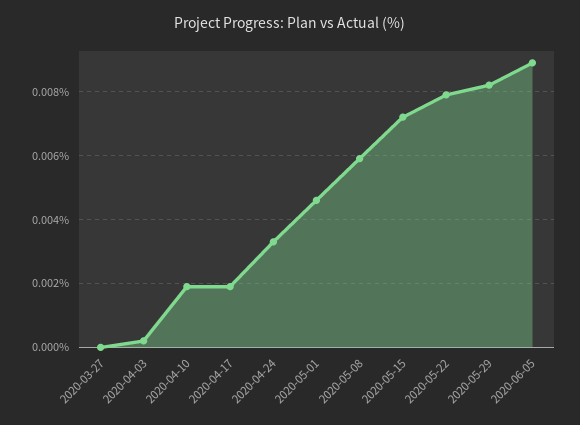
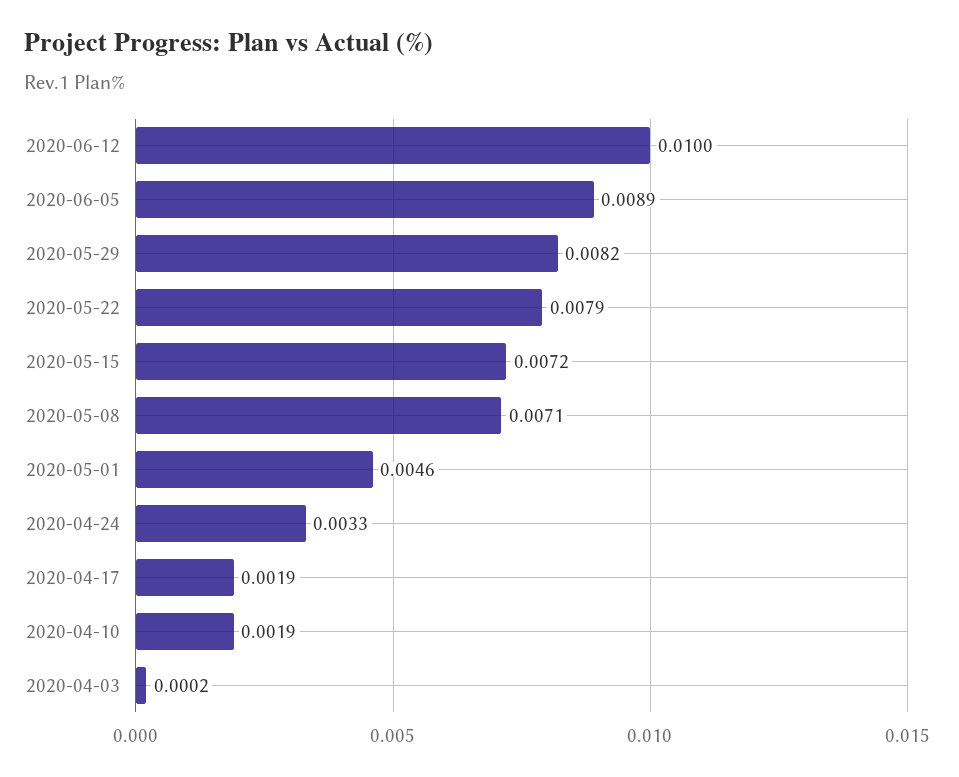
2020-03-27: 0 -> none
2020-05-08: 0.006 -> 0.0071
2020-06-12: none -> 0.01

